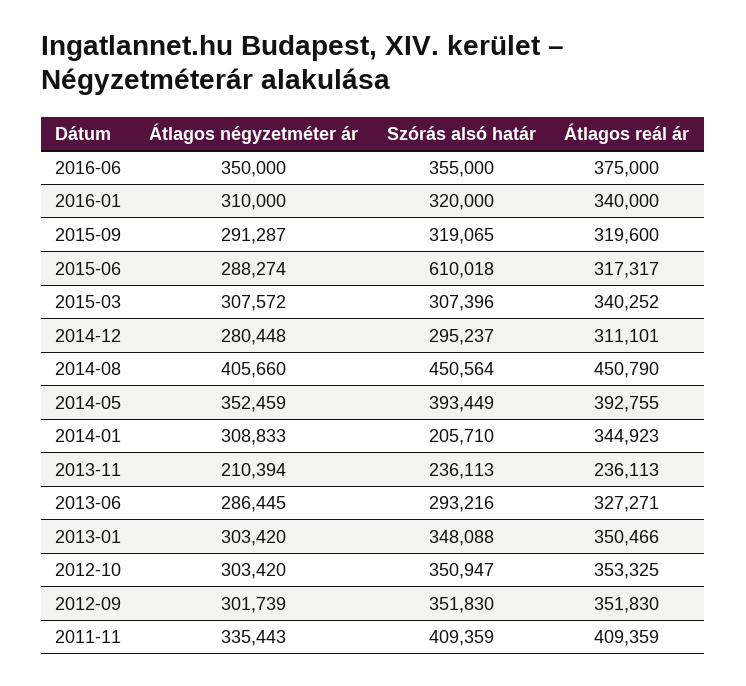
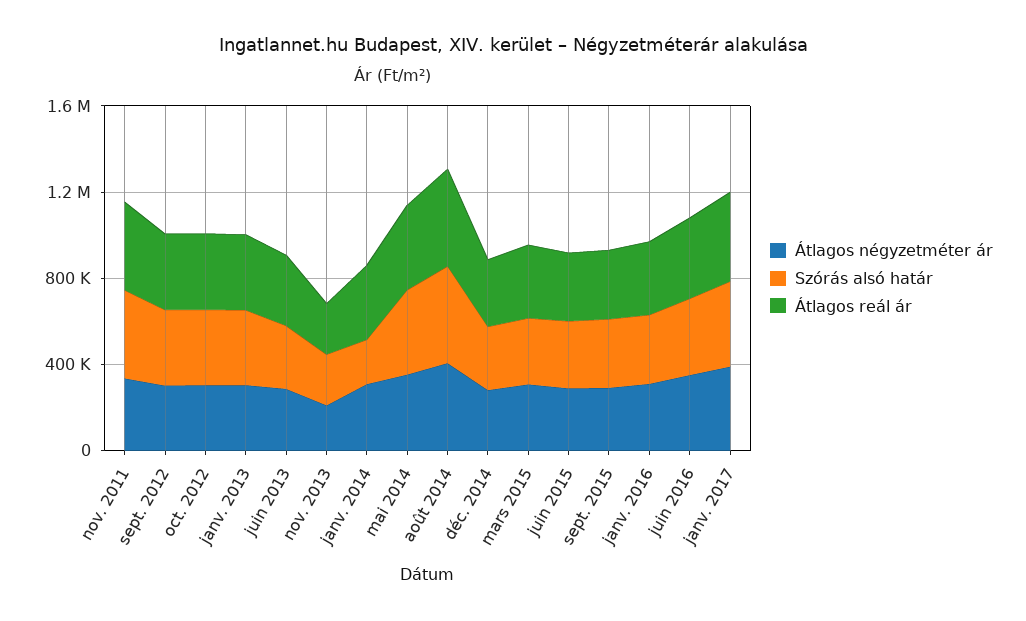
Szórás alsó határ, 2015-06: 610018 -> 300000
Átlagos négyzetméter ár, janv. 2017: none -> 400000
Szórás alsó határ, janv. 2017: none -> 400000
Átlagos reál ár, janv. 2017: none -> 400000

